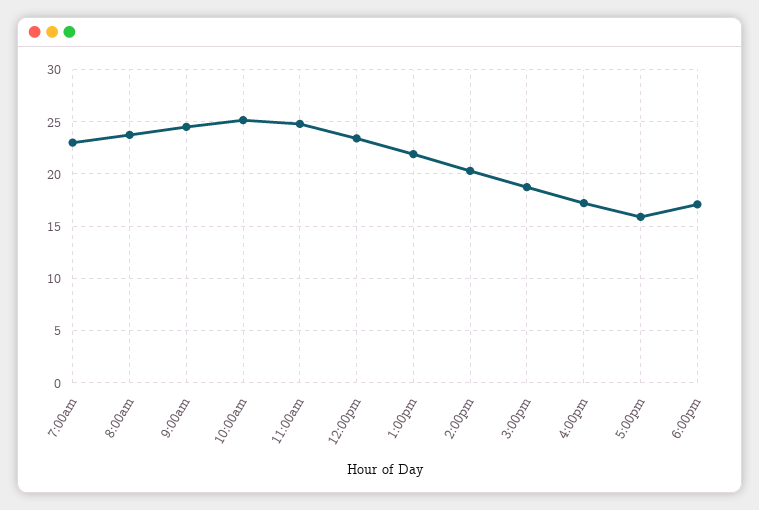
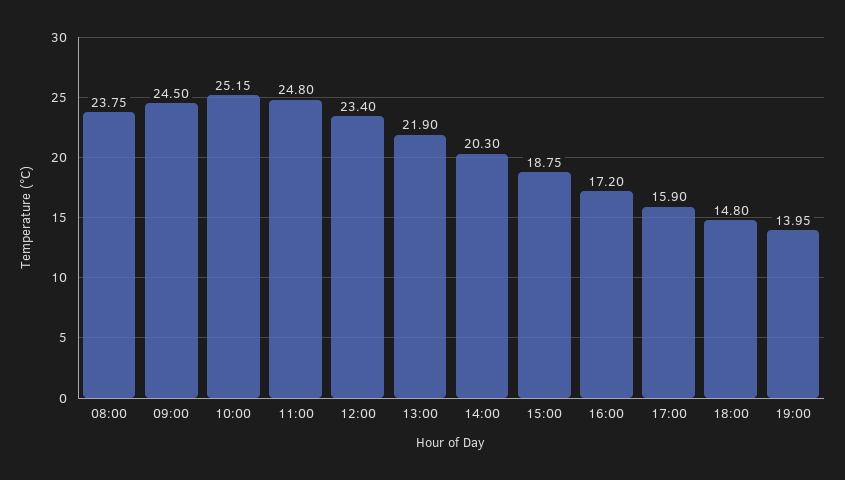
7:00am: 23 -> none
6:00pm: 17 -> 14.8
19:00: none -> 13.95

